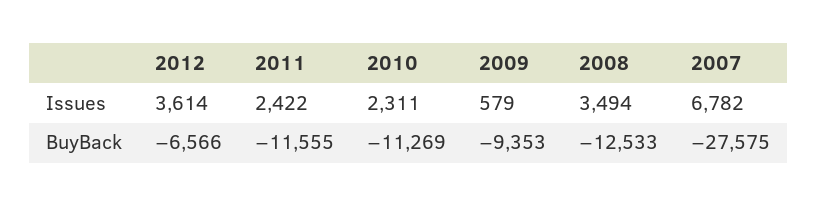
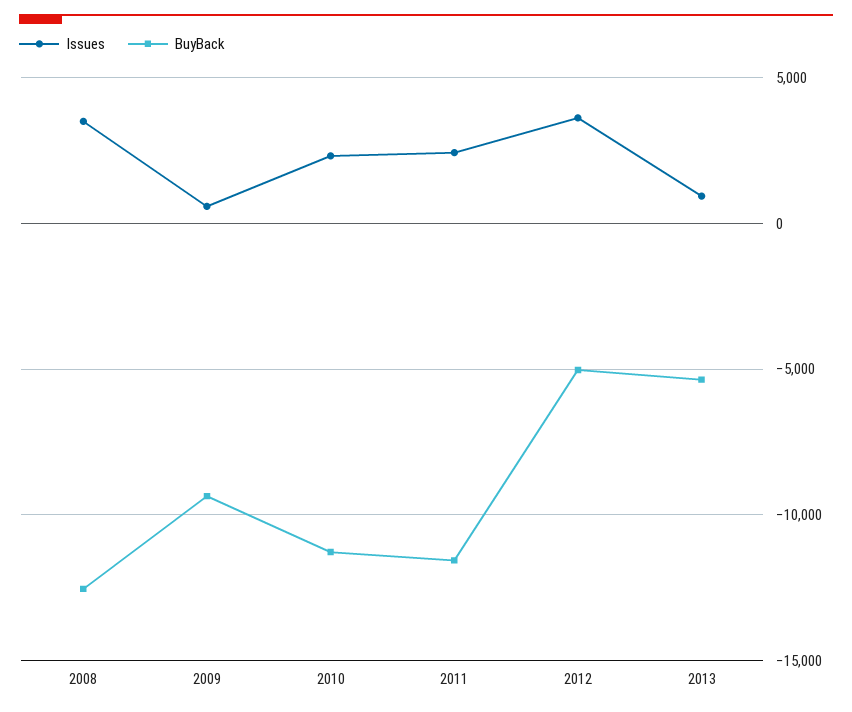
Issues, 2007: 6782 -> none
BuyBack, 2012: -6566 -> -5000
BuyBack, 2007: -27575 -> none
Issues, 2013: none -> 1000
BuyBack, 2013: none -> -5500

